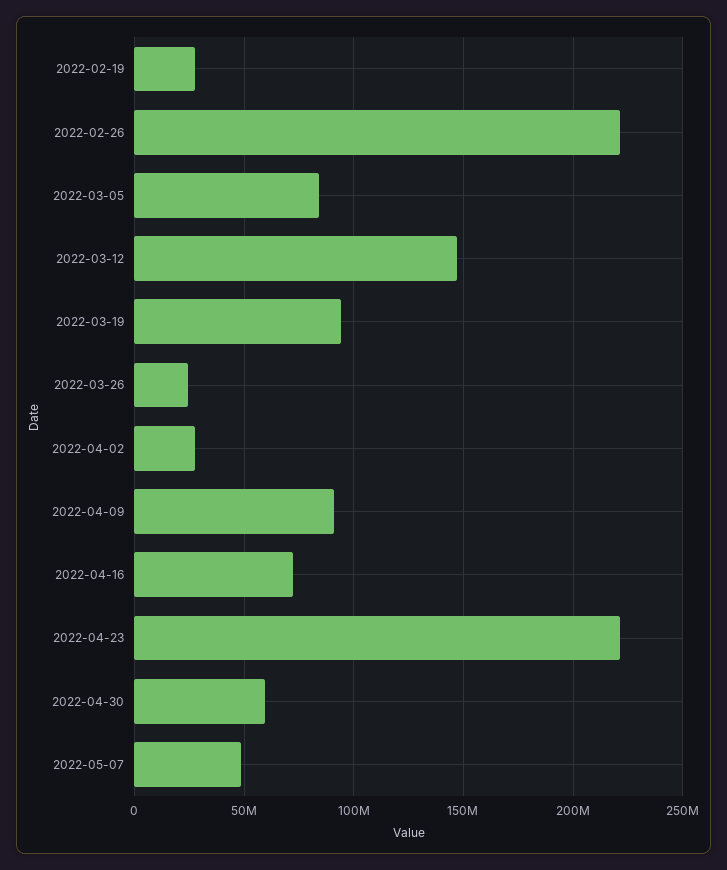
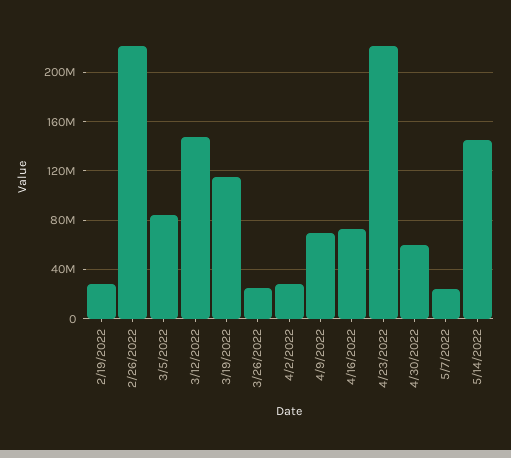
2022-03-19: 95000000 -> 115000000
2022-04-09: 90000000 -> 70000000
2022-05-07: 50000000 -> 25000000
5/14/2022: none -> 145000000

